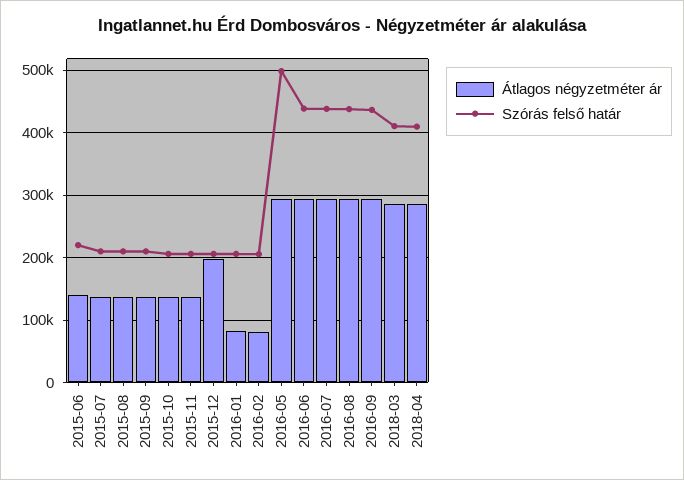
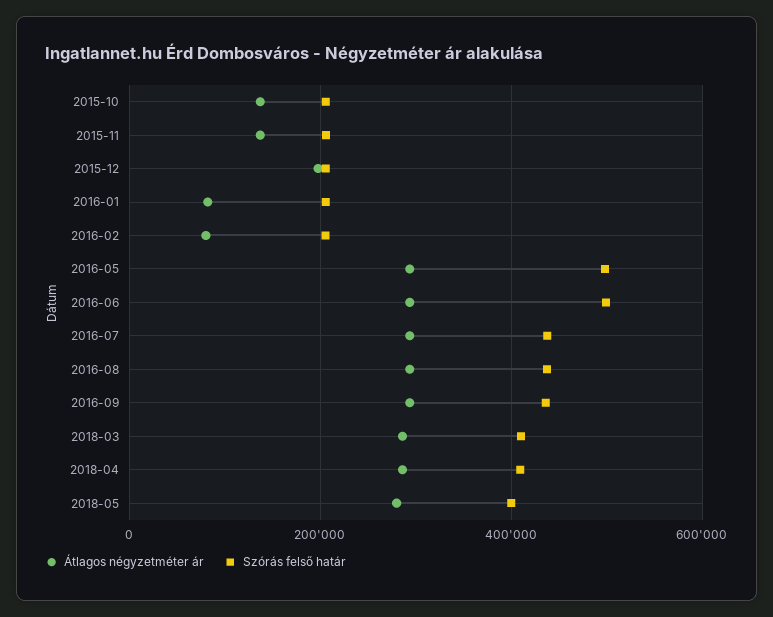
Átlagos négyzetméter ár, 2015-06: 140000 -> none
Szórás felső határ, 2015-06: 220000 -> none
Átlagos négyzetméter ár, 2015-07: 140000 -> none
Szórás felső határ, 2015-07: 210000 -> none
Átlagos négyzetméter ár, 2015-08: 140000 -> none
Szórás felső határ, 2015-08: 210000 -> none
Átlagos négyzetméter ár, 2015-09: 140000 -> none
Szórás felső határ, 2015-09: 210000 -> none
Szórás felső határ, 2016-06: 440000 -> 500000
Átlagos négyzetméter ár, 2018-05: none -> 280000
Szórás felső határ, 2018-05: none -> 400000

